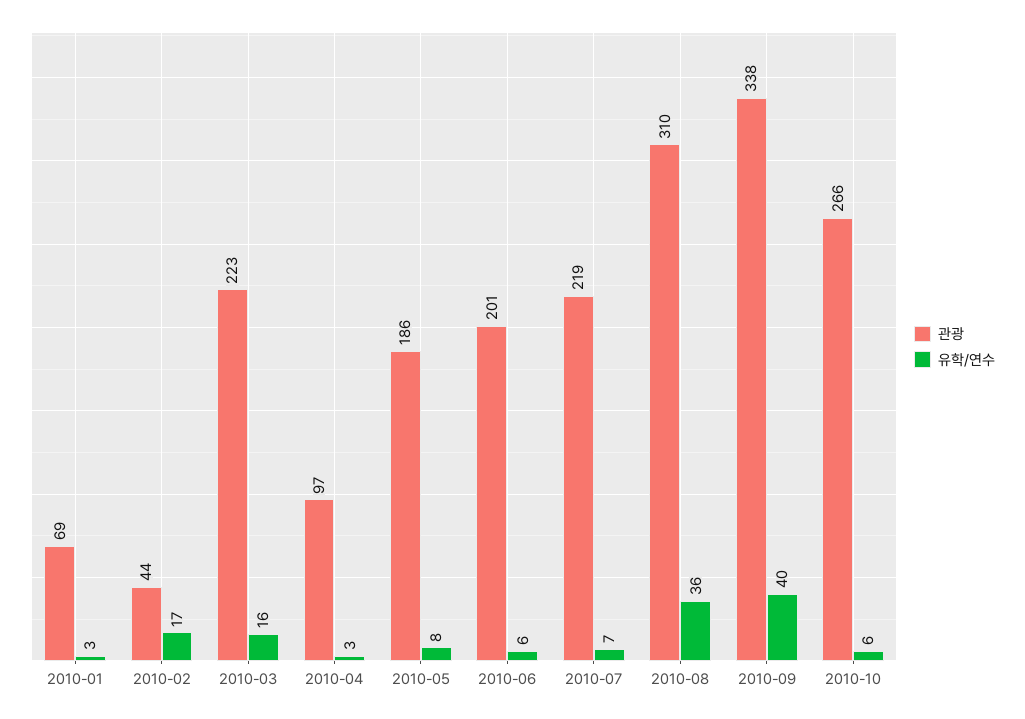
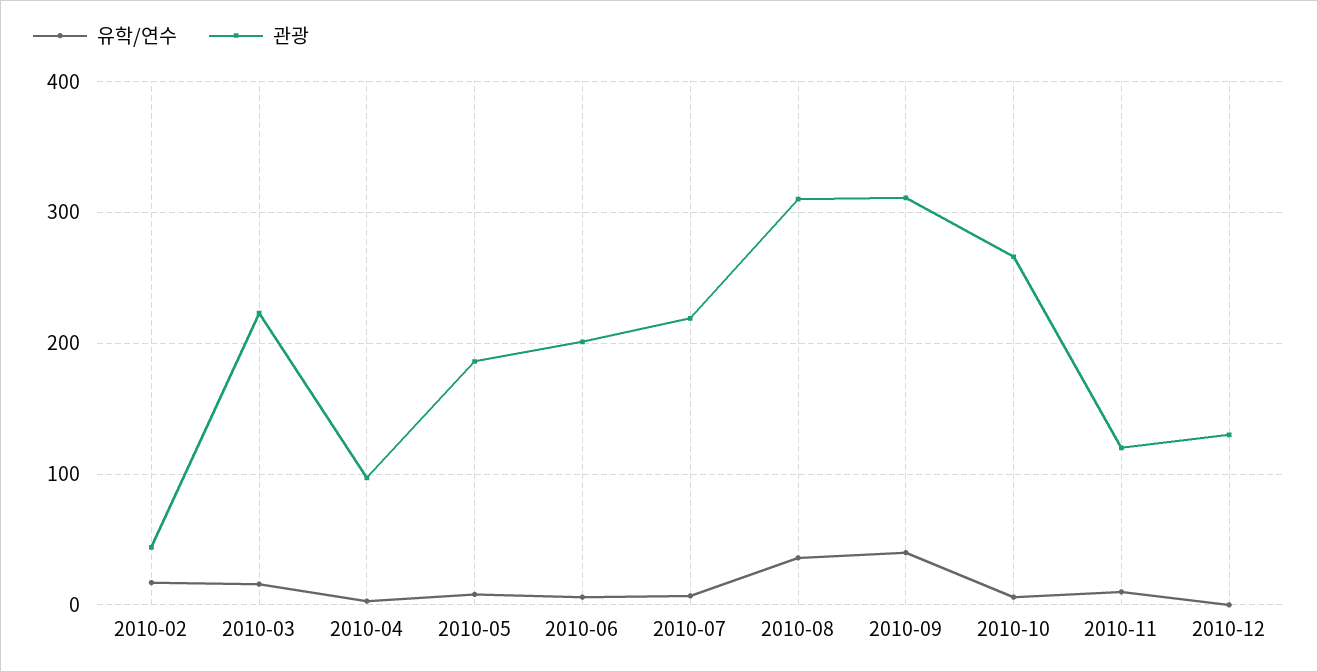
관광, 2010-01: 69 -> none
유학/연수, 2010-01: 3 -> none
관광, 2010-09: 338 -> 310
유학/연수, 2010-11: none -> 10
관광, 2010-11: none -> 120
유학/연수, 2010-12: none -> 0
관광, 2010-12: none -> 130

